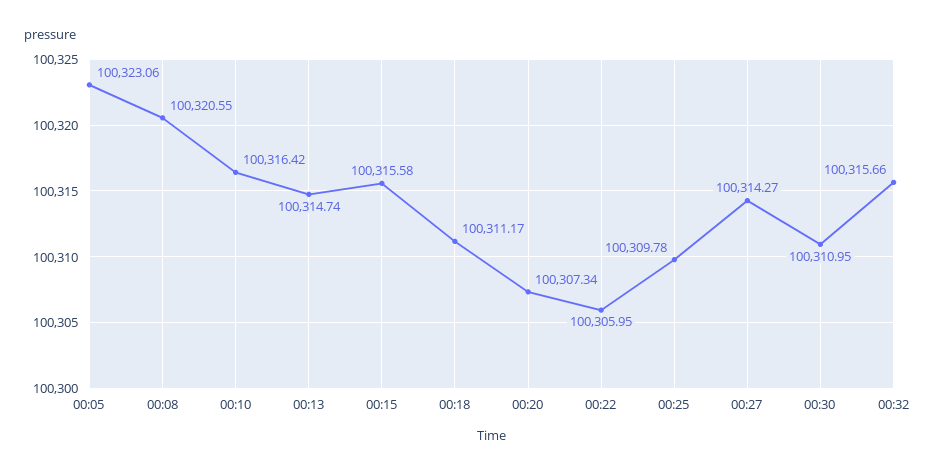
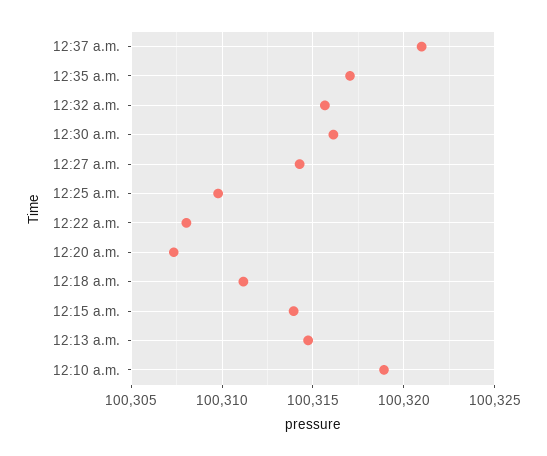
00:05: 100323.06 -> none
00:08: 100320.55 -> none
00:10: 100316.42 -> 100319
00:15: 100315.58 -> 100314
00:22: 100305.95 -> 100308
00:30: 100310.95 -> 100316
12:37 a.m.: none -> 100321
12:35 a.m.: none -> 100317

